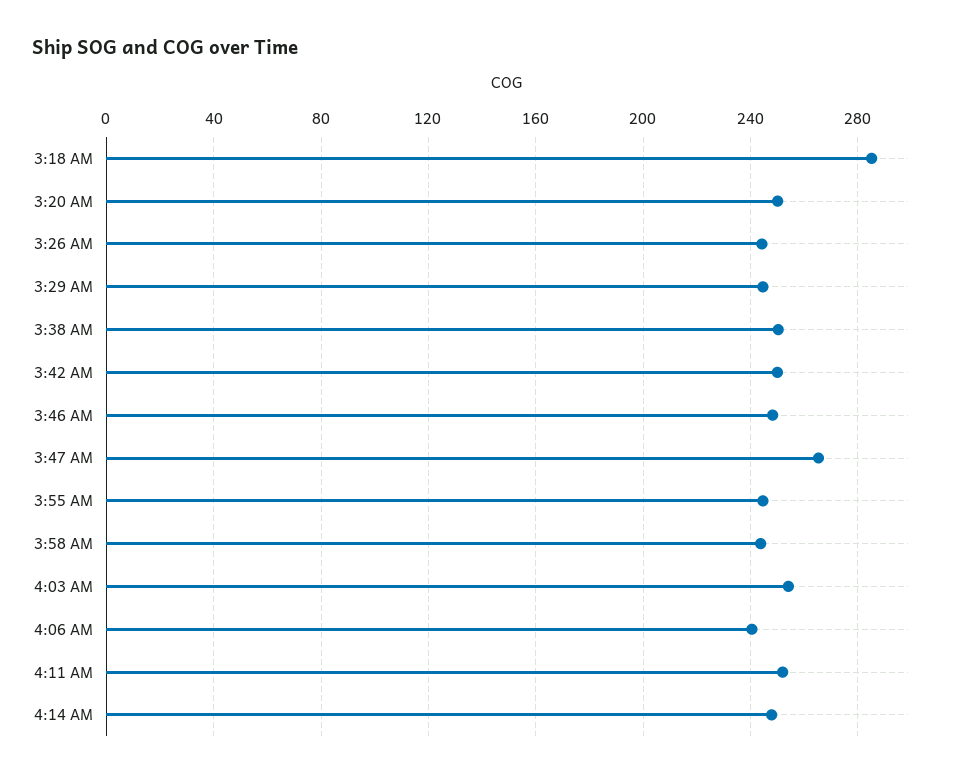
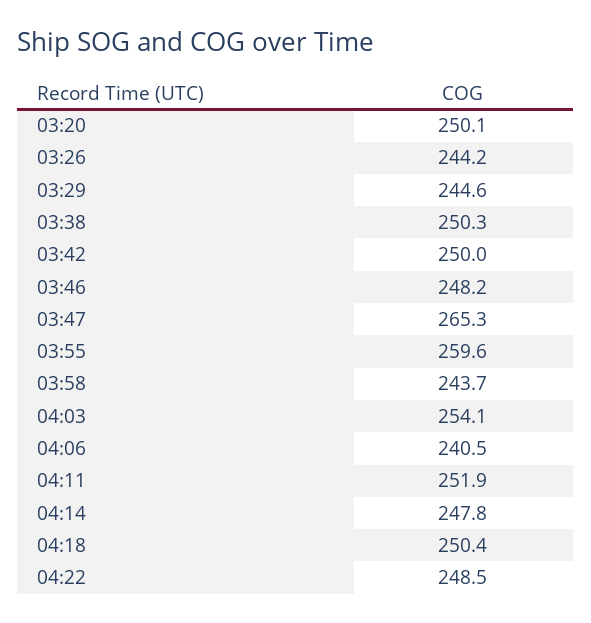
3:18 AM: 285 -> none
3:55 AM: 245 -> 259.6
04:18: none -> 250.4
04:22: none -> 248.5

